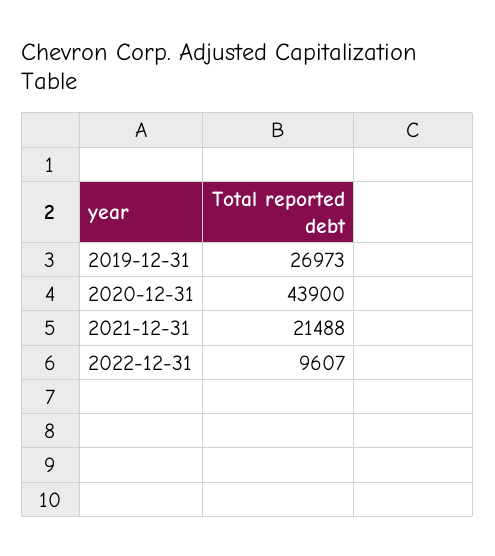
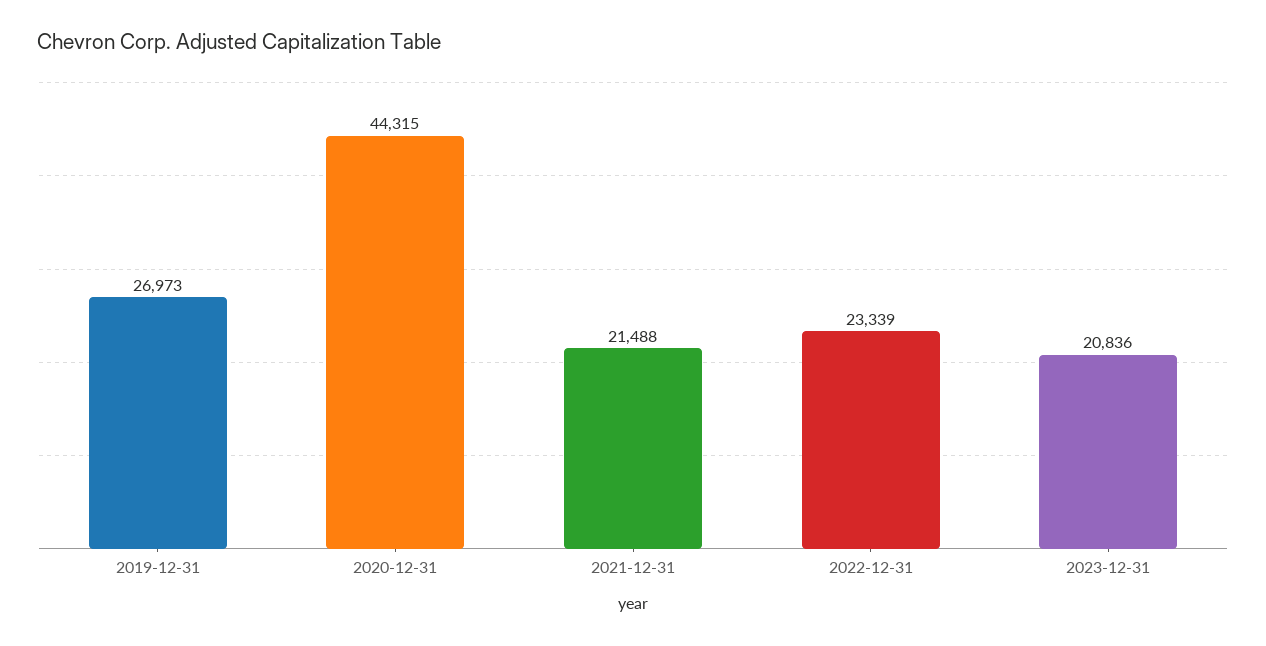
2020-12-31: 43900 -> 44315
2022-12-31: 9607 -> 23339
2023-12-31: none -> 20836

